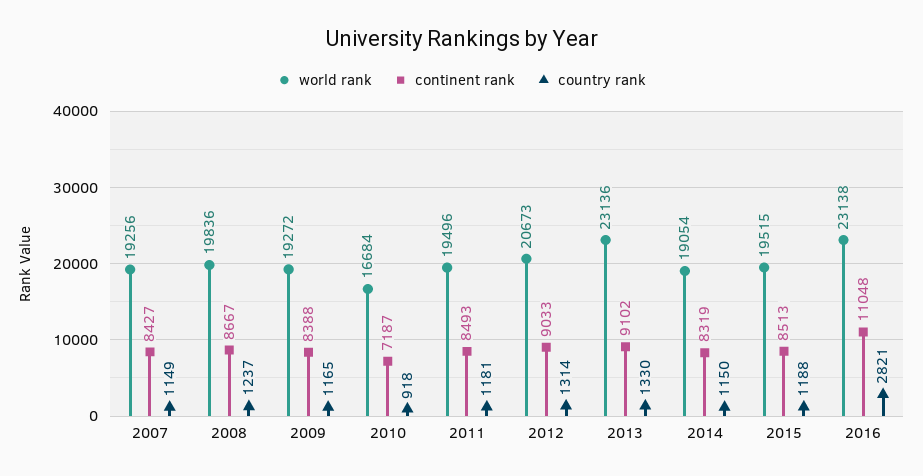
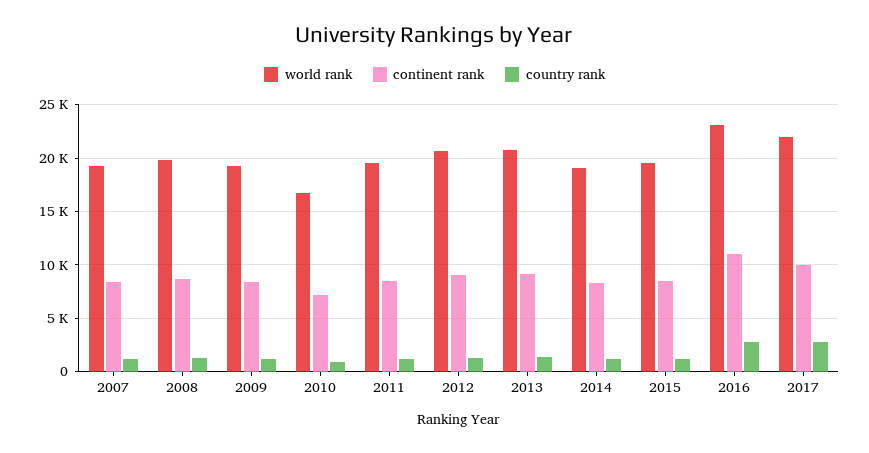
world rank, 2013: 23136 -> 21000
world rank, 2017: none -> 22000
continent rank, 2017: none -> 10000
country rank, 2017: none -> 3000

